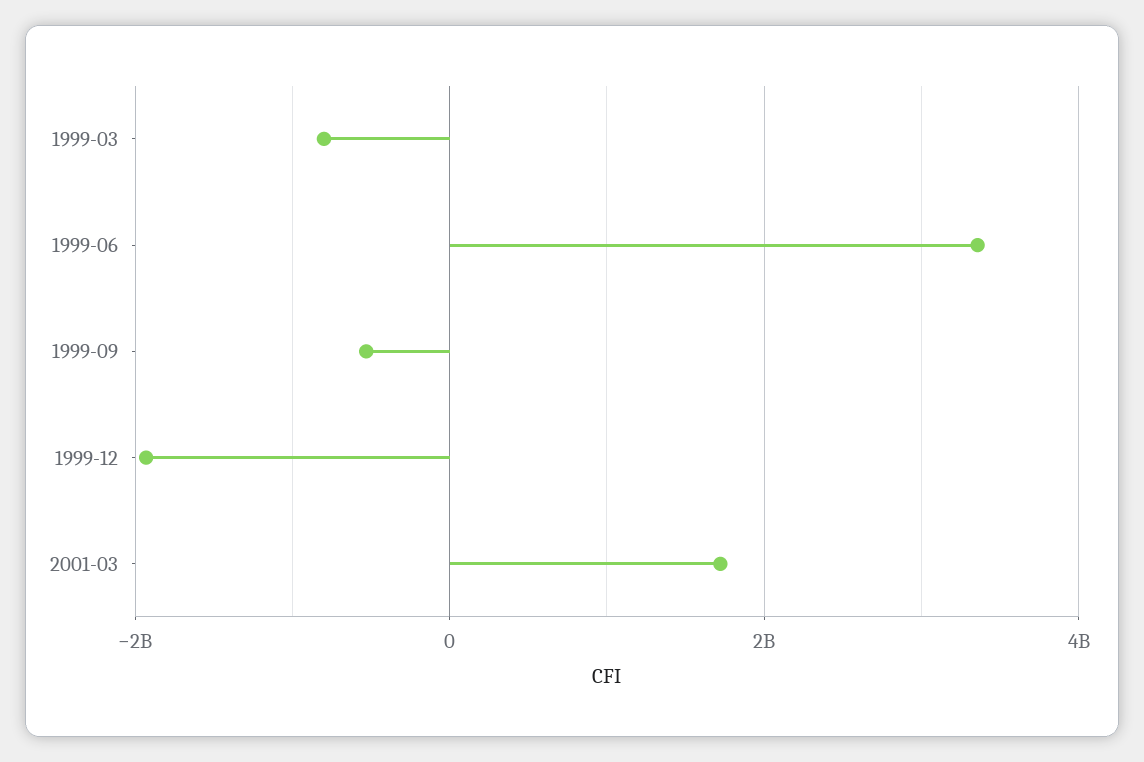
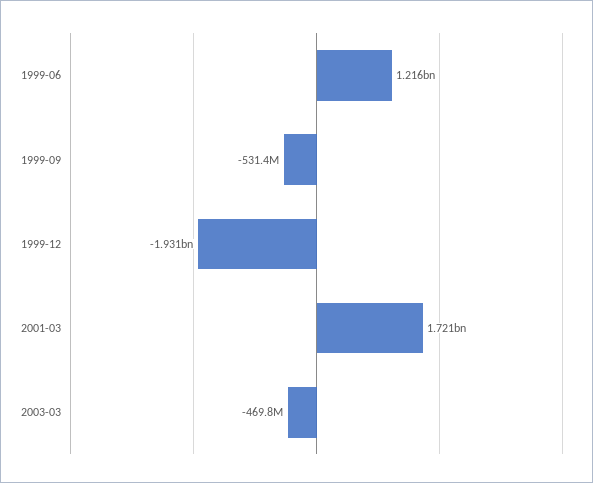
1999-03: -800000000 -> none
1999-06: 3400000000 -> 1216000000
2003-03: none -> -469800000

